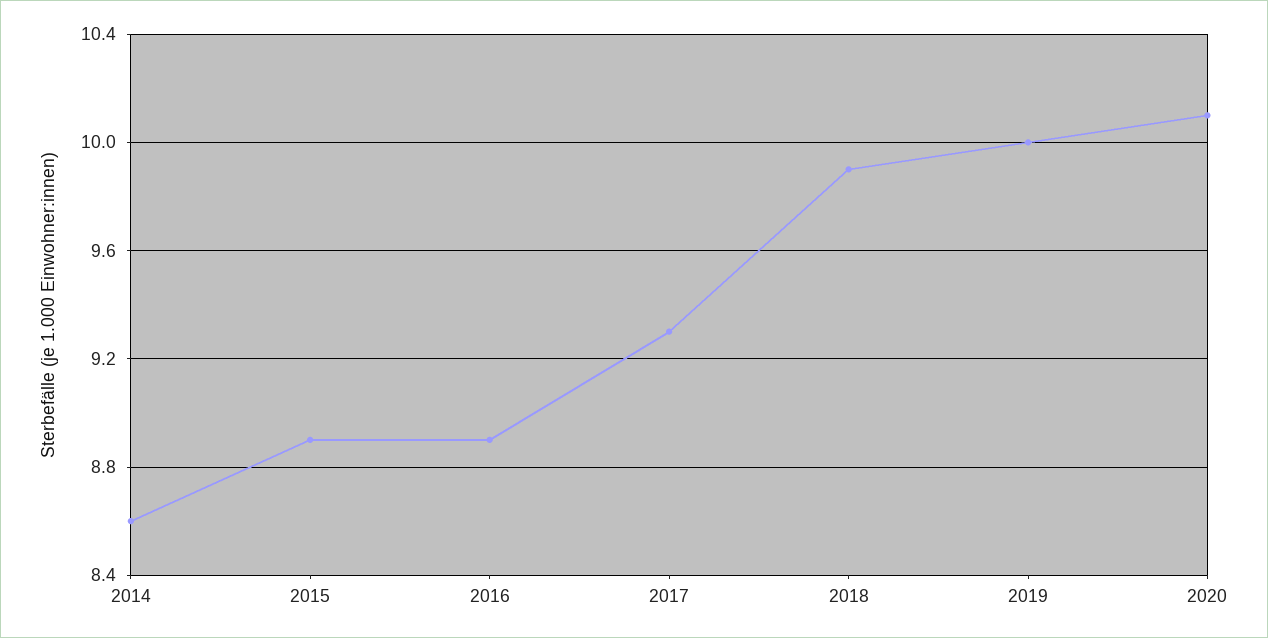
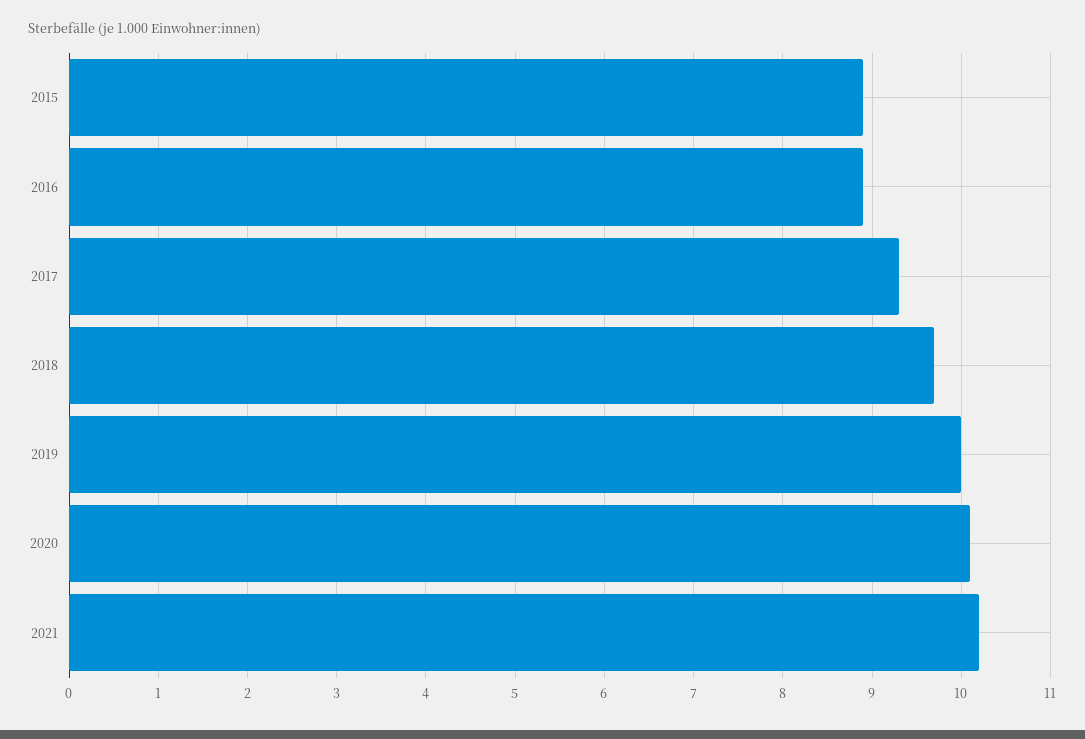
2014: 8.6 -> none
2018: 9.9 -> 9.7
2021: none -> 10.2

